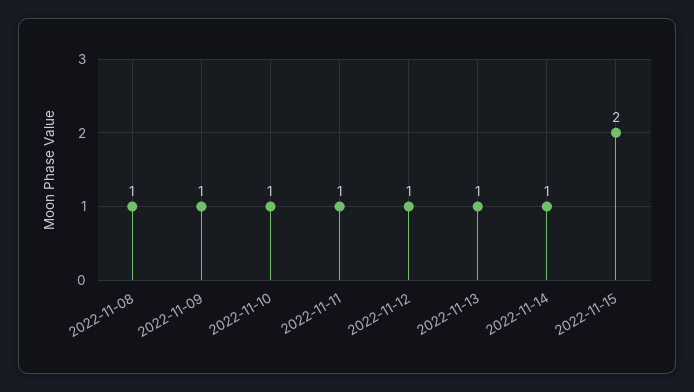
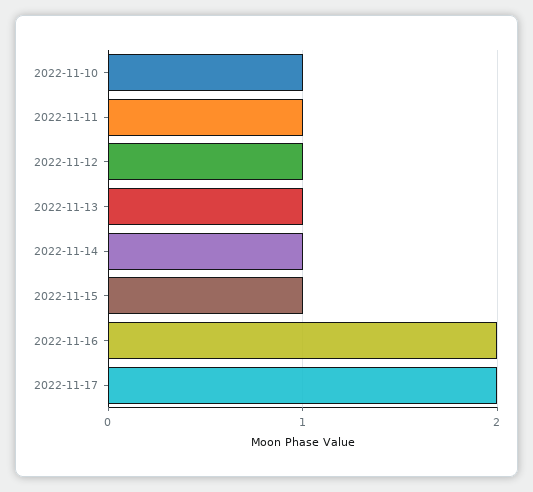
2022-11-08: 1 -> none
2022-11-09: 1 -> none
2022-11-15: 2 -> 1
2022-11-16: none -> 2
2022-11-17: none -> 2

